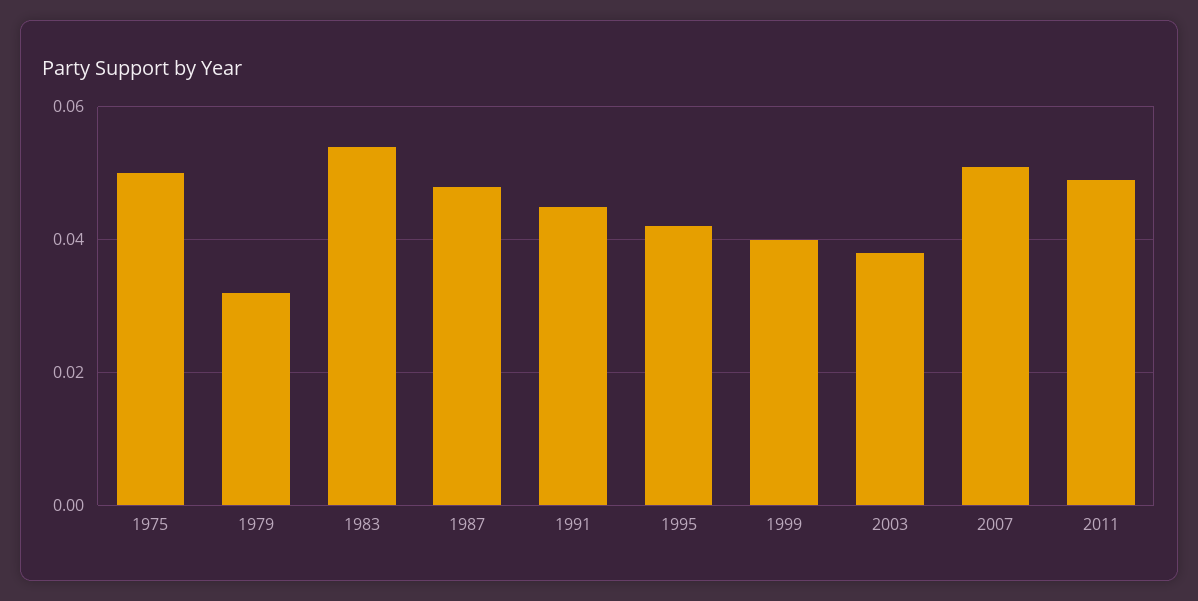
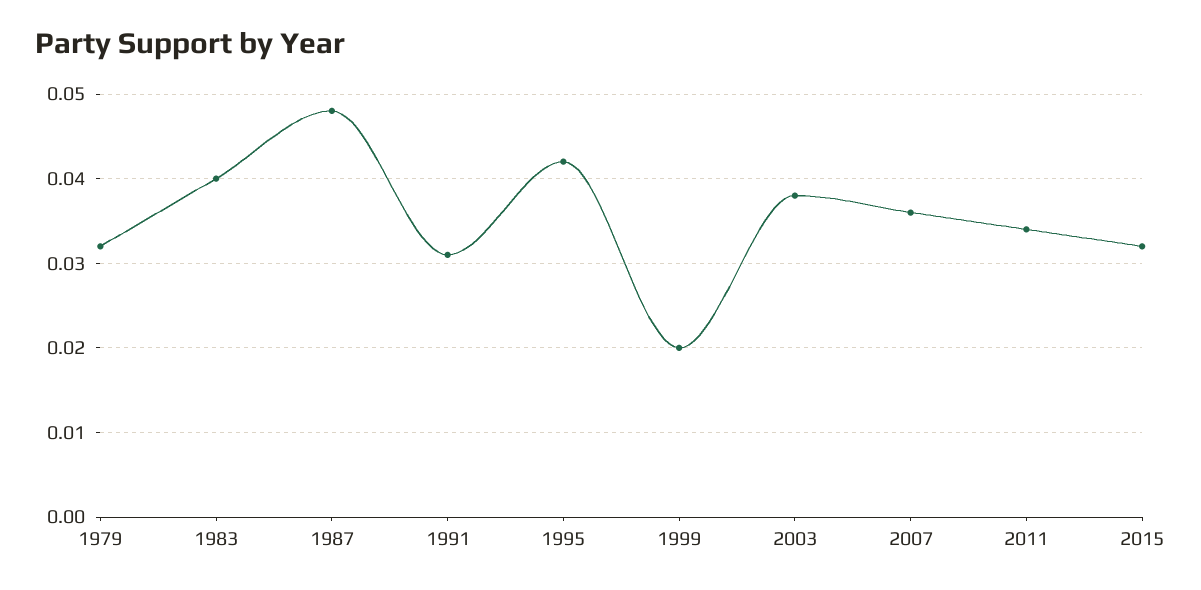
1975: 0.05 -> none
1983: 0.055 -> 0.04
1991: 0.045 -> 0.031
1999: 0.04 -> 0.02
2007: 0.05 -> 0.036
2011: 0.05 -> 0.034
2015: none -> 0.032

